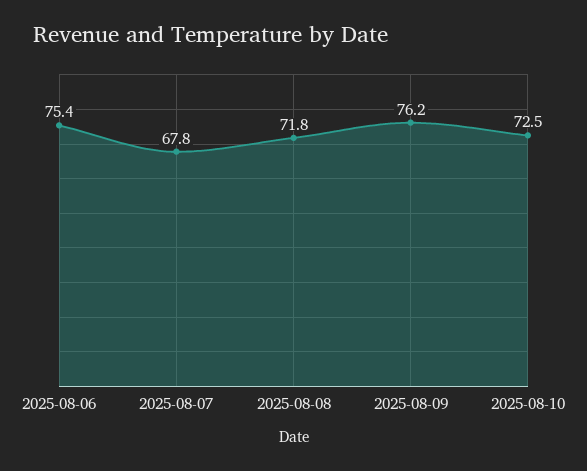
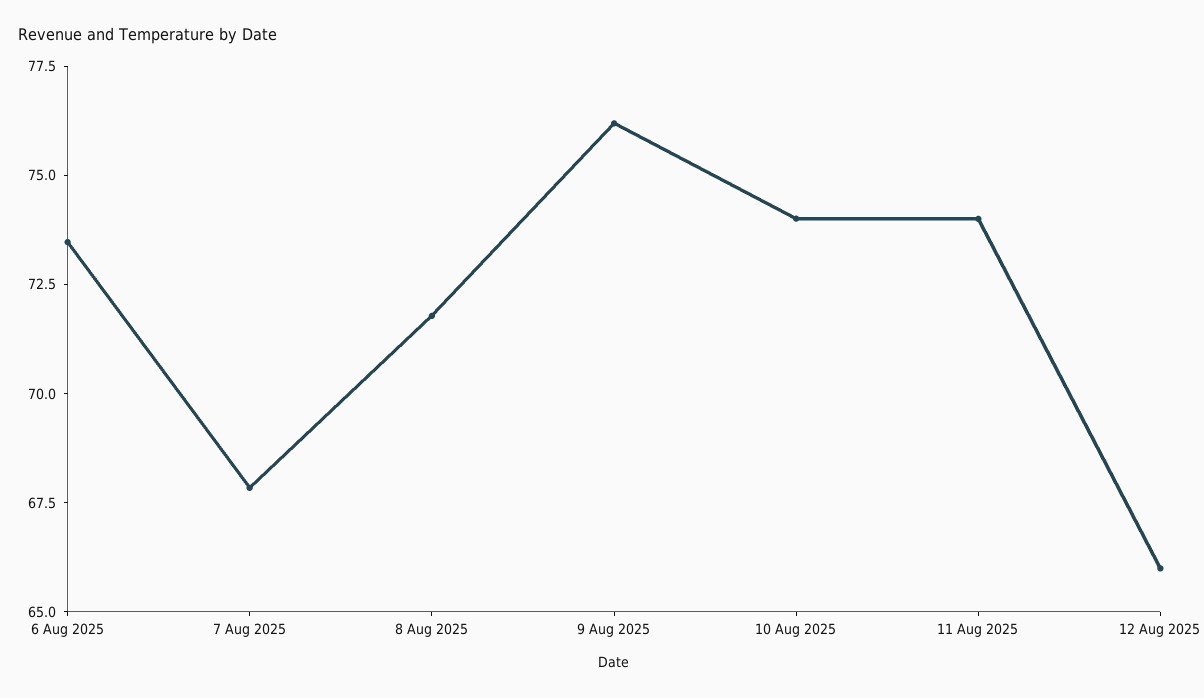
2025-08-06: 75.4 -> 73.5
2025-08-10: 72.5 -> 74
11 Aug 2025: none -> 74
12 Aug 2025: none -> 66

